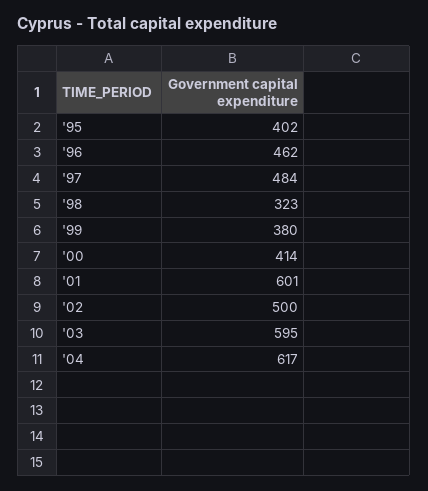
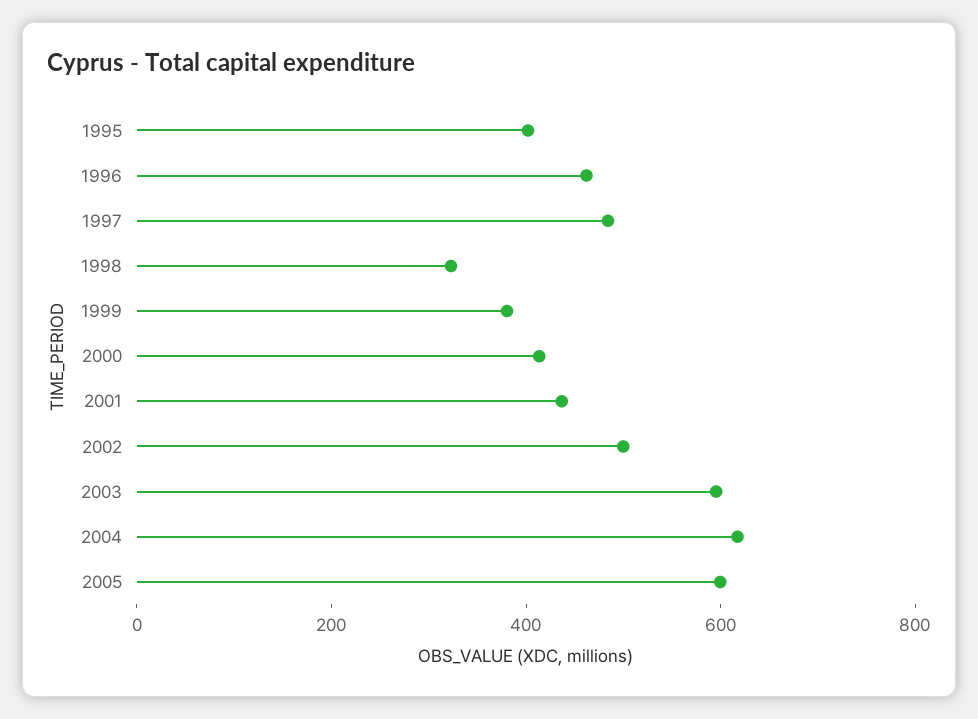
'01: 601 -> 450
2005: none -> 600

